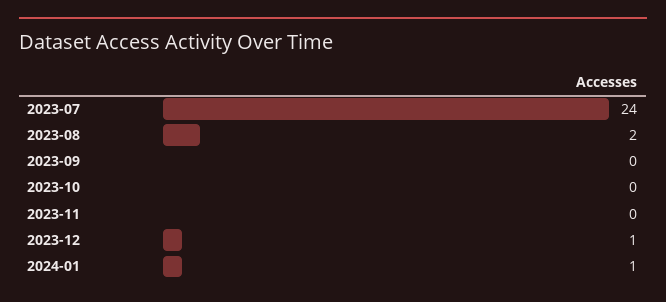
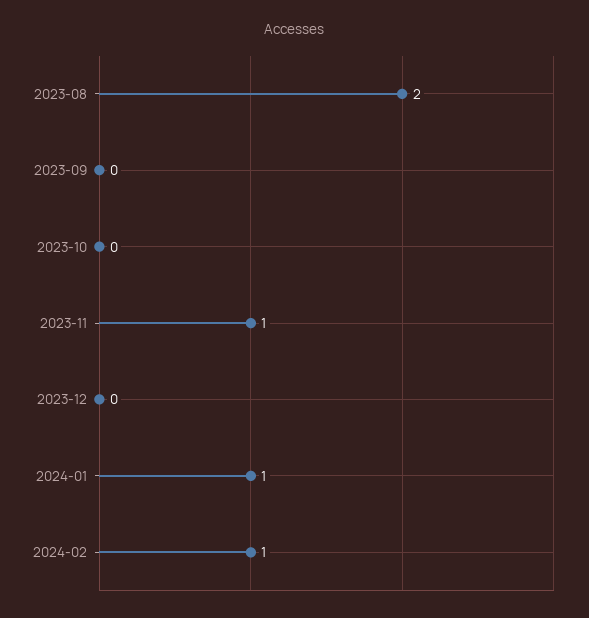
2023-07: 24 -> none
2023-11: 0 -> 1
2023-12: 1 -> 0
2024-02: none -> 1

